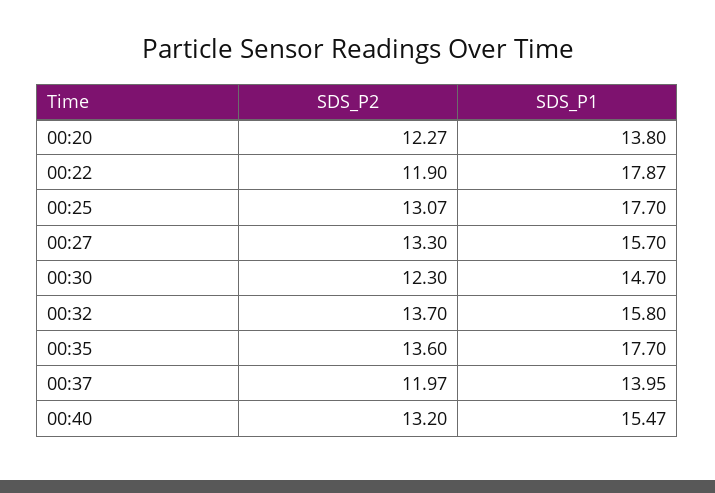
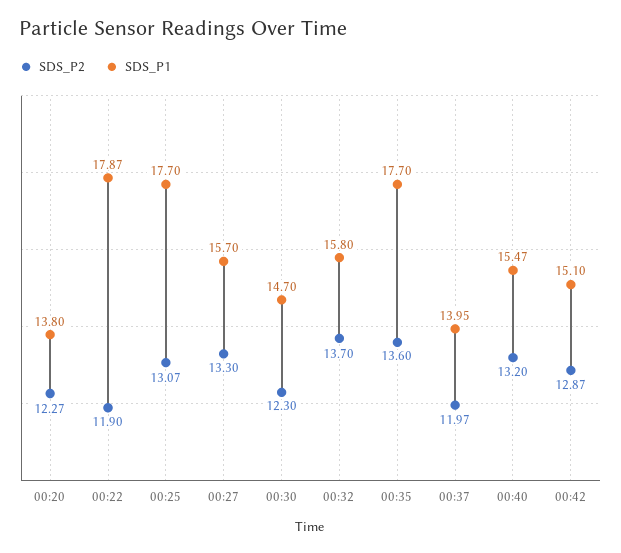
SDS_P2, 00:42: none -> 12.87
SDS_P1, 00:42: none -> 15.1

